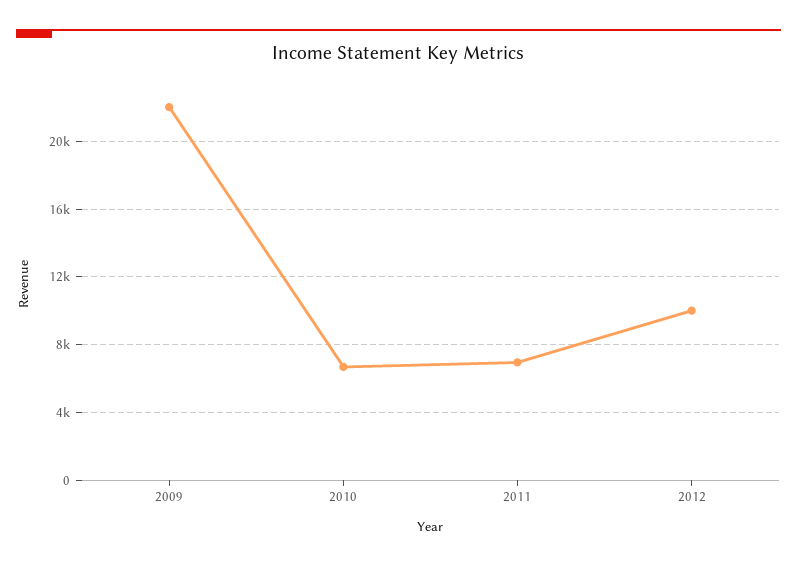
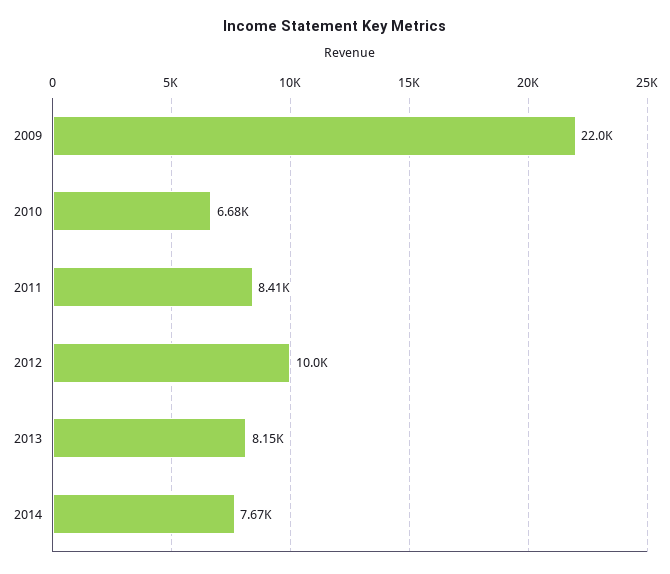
2011: 7000 -> 8410
2013: none -> 8150
2014: none -> 7670

